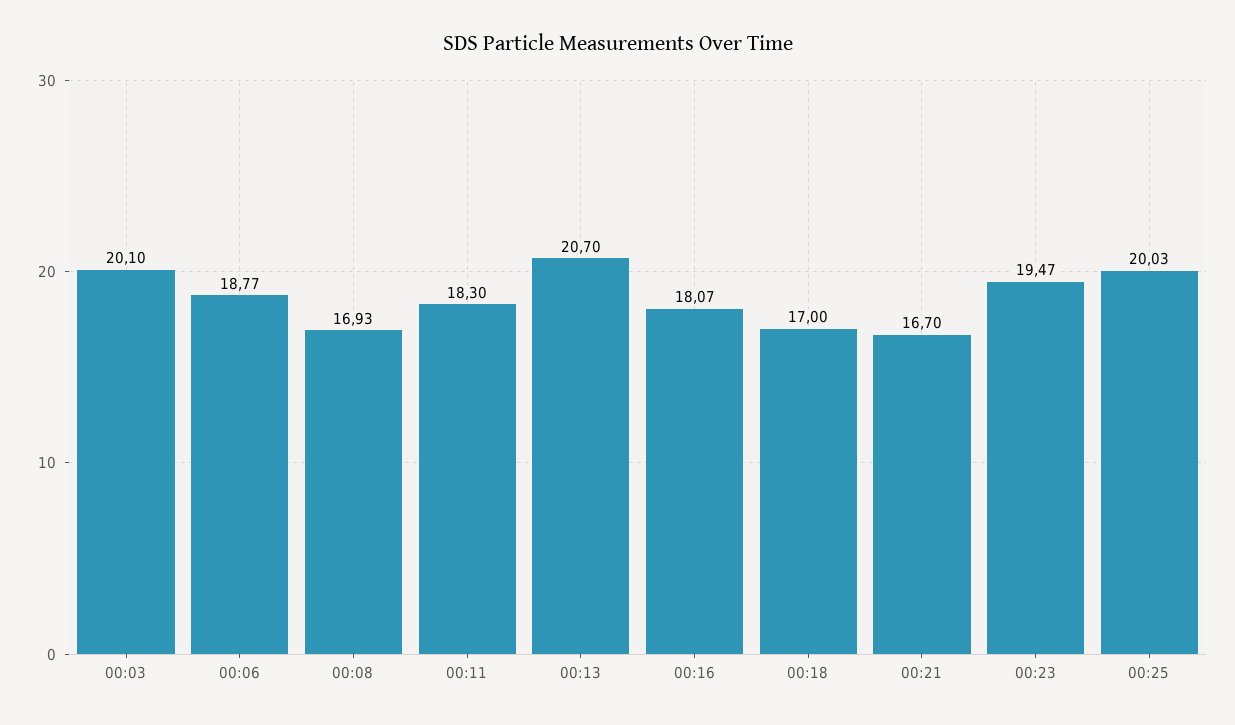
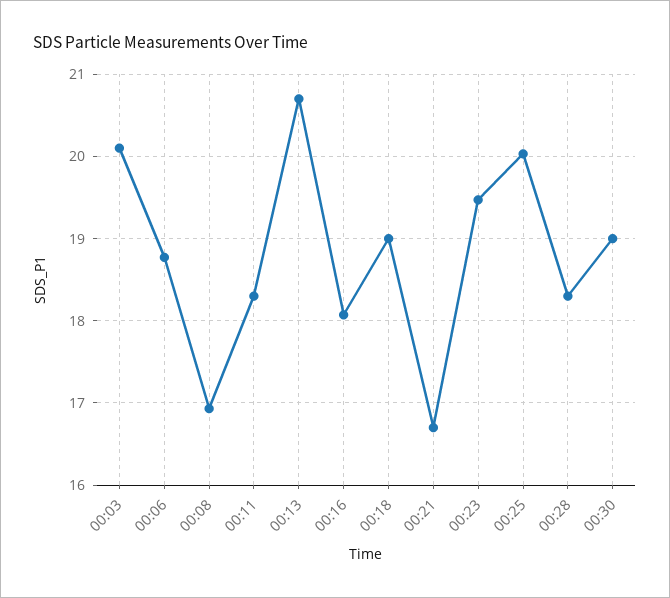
00:18: 17 -> 19
00:28: none -> 18.3
00:30: none -> 19

